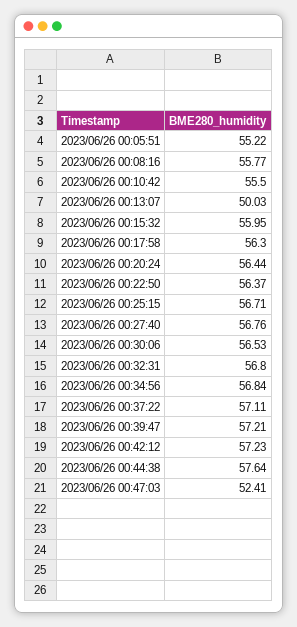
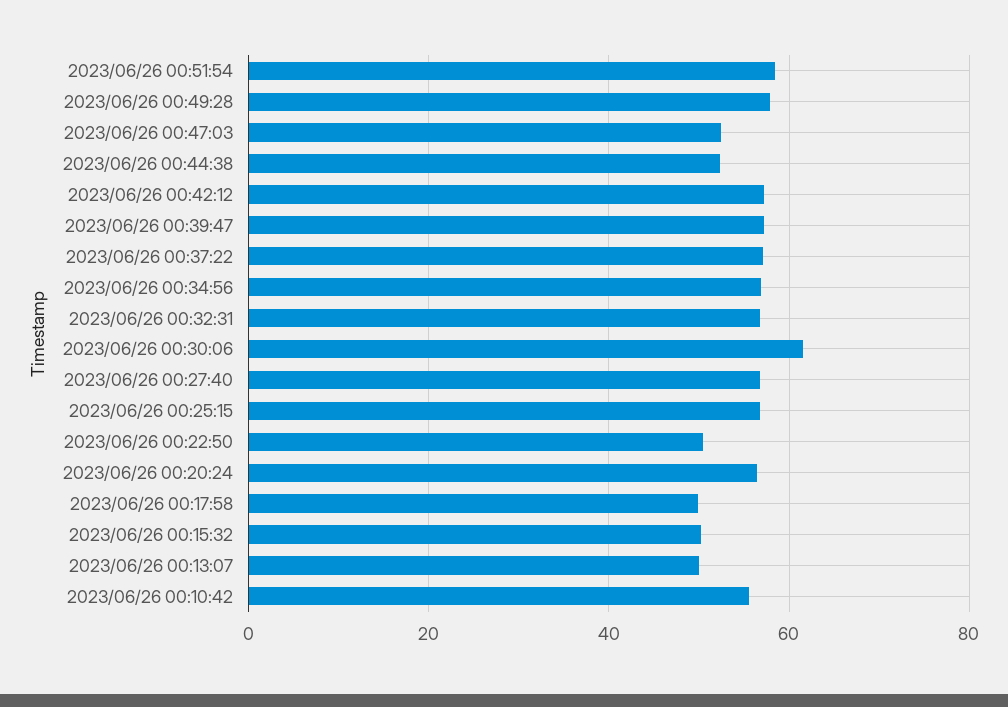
2023/06/26 00:05:51: 55.22 -> none
2023/06/26 00:08:16: 55.77 -> none
2023/06/26 00:15:32: 55.95 -> 50
2023/06/26 00:17:58: 56.3 -> 50
2023/06/26 00:22:50: 56.37 -> 50
2023/06/26 00:30:06: 56.53 -> 62
2023/06/26 00:44:38: 57.64 -> 52
2023/06/26 00:51:54: none -> 58
2023/06/26 00:49:28: none -> 58

